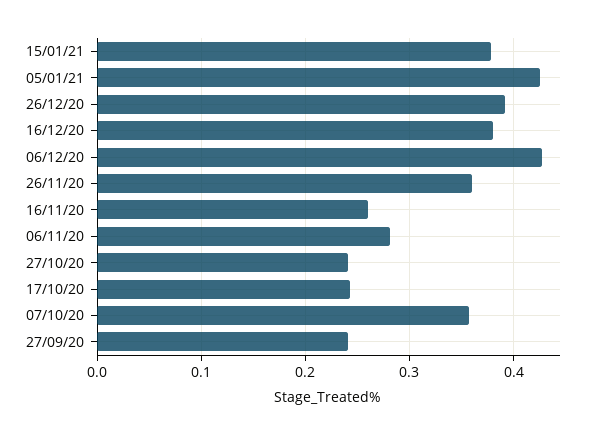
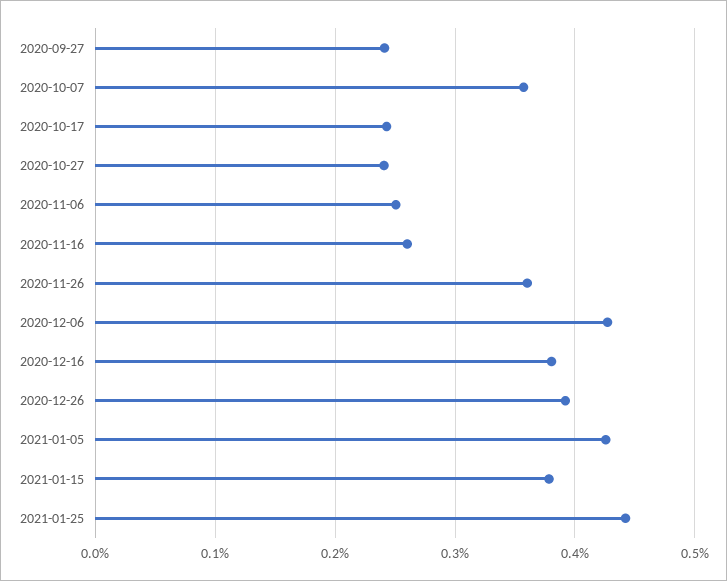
06/11/20: 0.28 -> 0.25
2021-01-25: none -> 0.44

